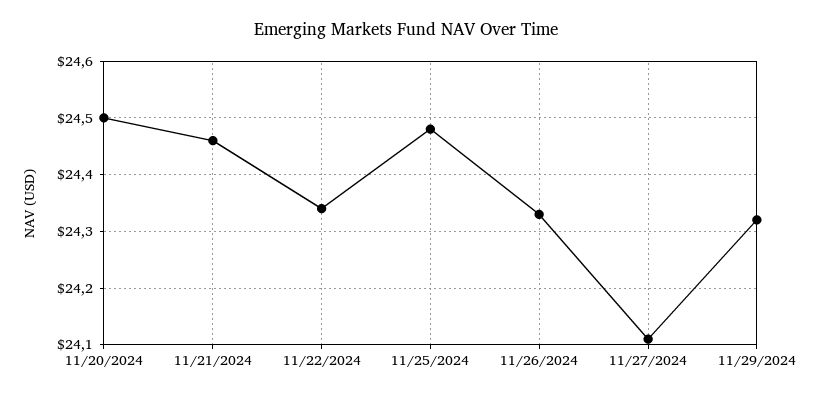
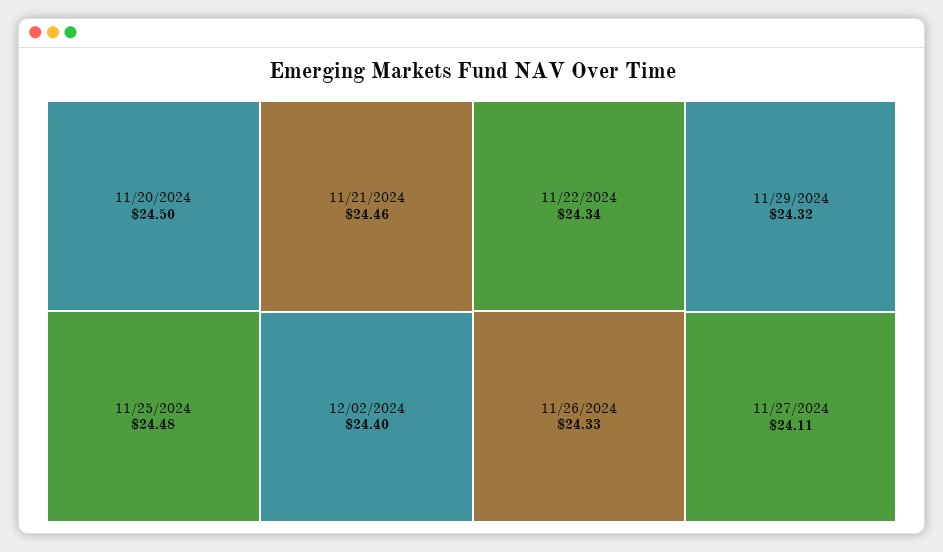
12/02/2024: none -> 24.4

